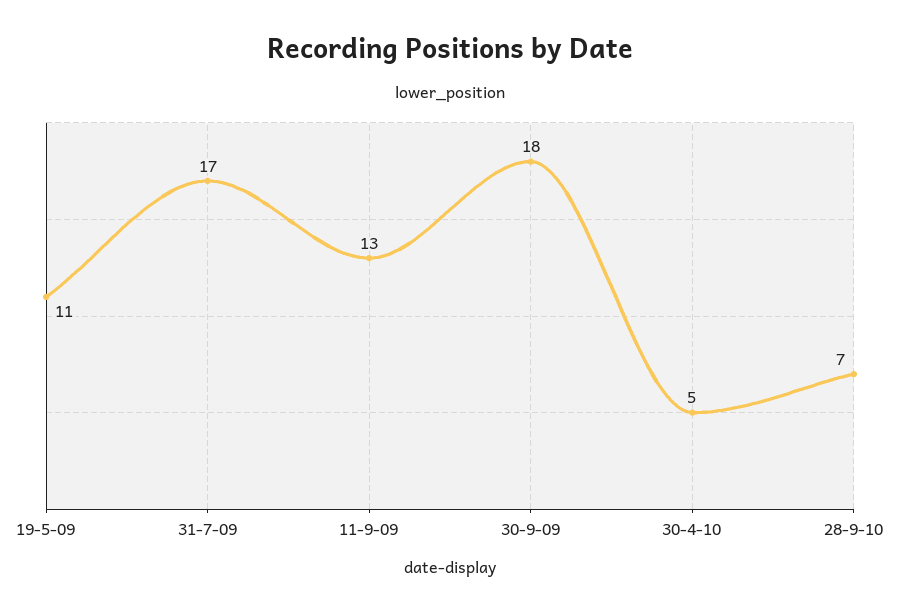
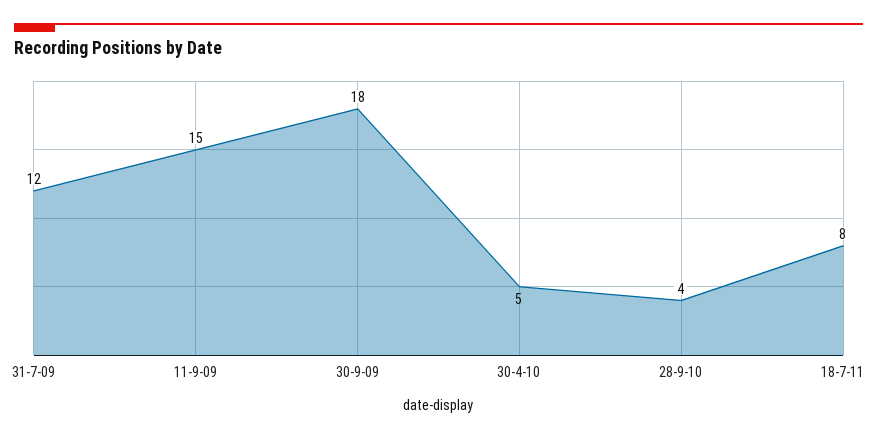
19-5-09: 11 -> none
31-7-09: 17 -> 12
11-9-09: 13 -> 15
28-9-10: 7 -> 4
18-7-11: none -> 8

